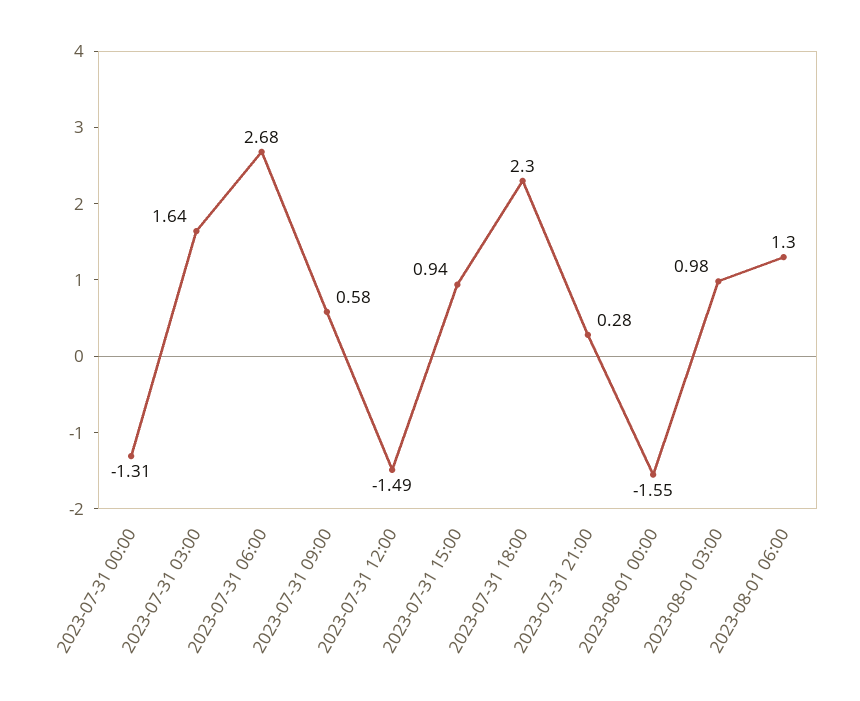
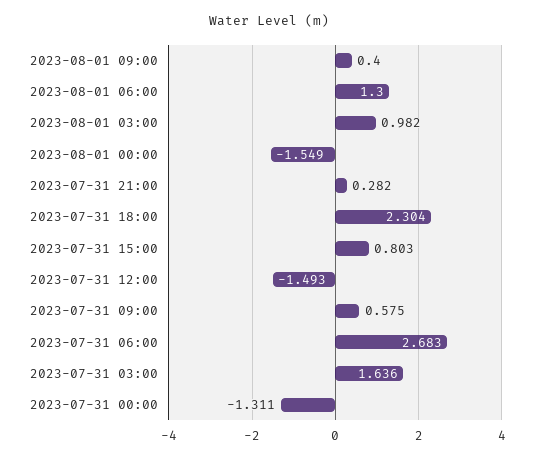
2023-07-31 15:00: 0.94 -> 0.803
2023-08-01 09:00: none -> 0.4

